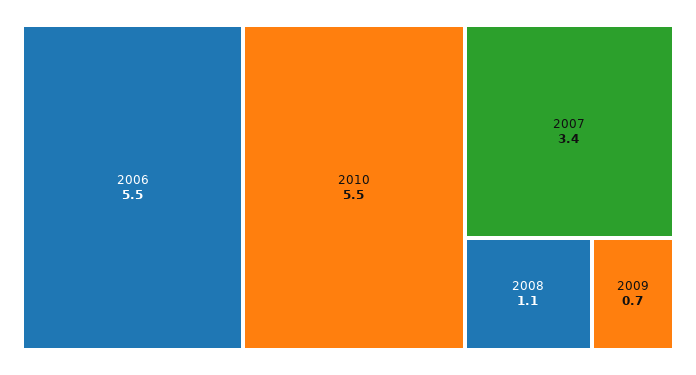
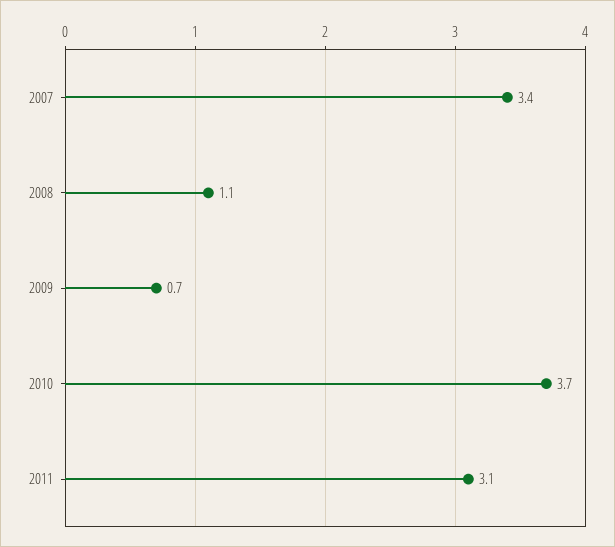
2006: 5.5 -> none
2010: 5.5 -> 3.7
2011: none -> 3.1

